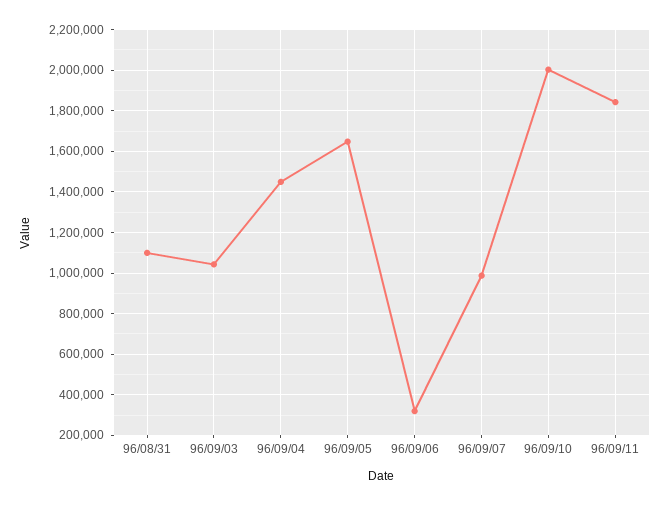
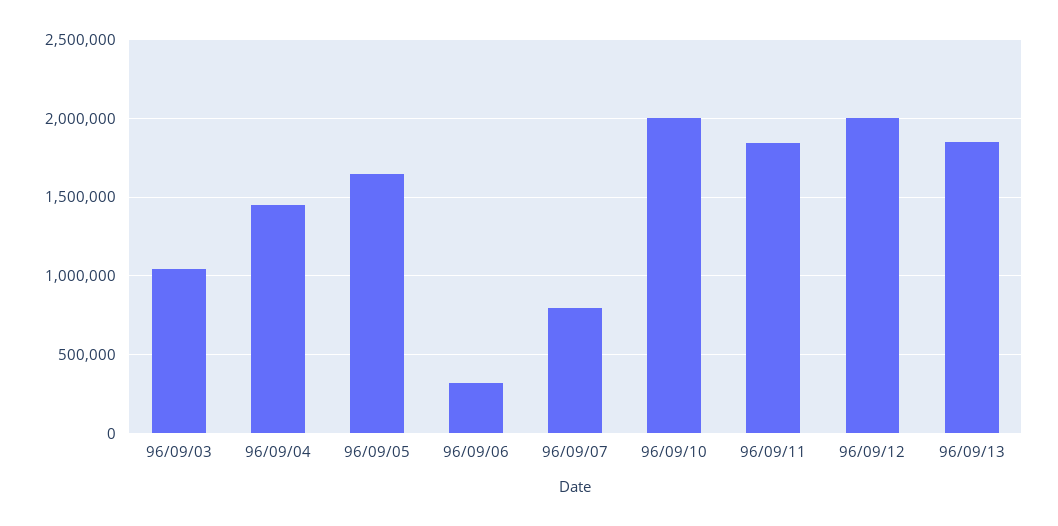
96/08/31: 1100000 -> none
96/09/07: 1000000 -> 800000
96/09/12: none -> 2000000
96/09/13: none -> 1850000

